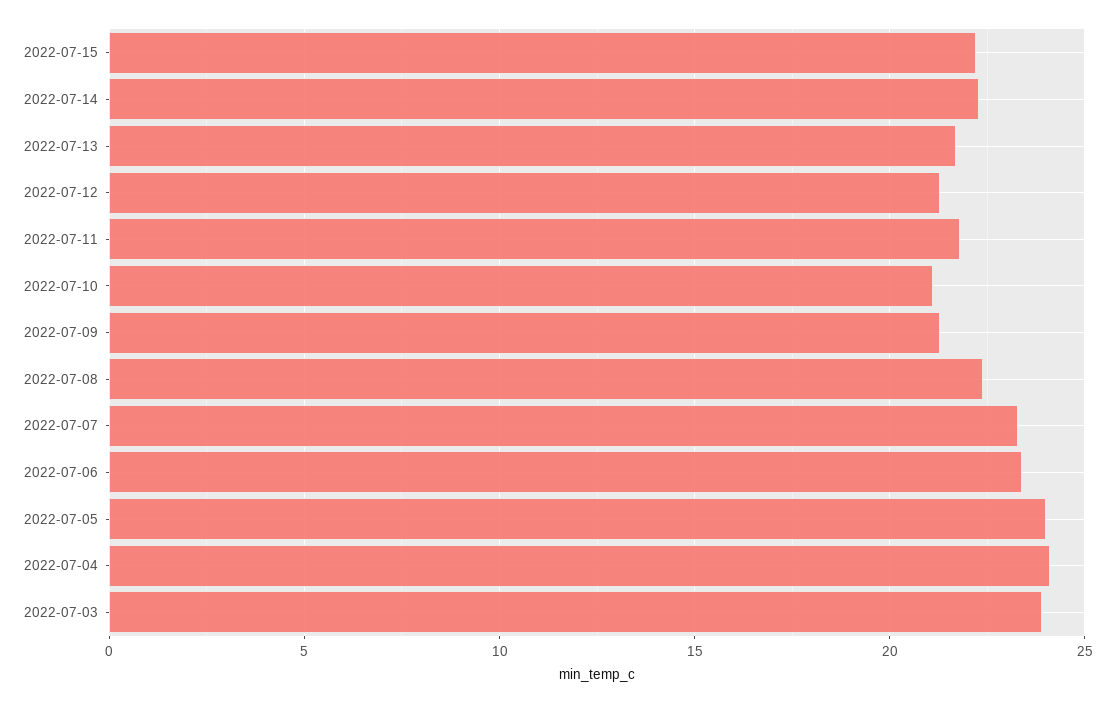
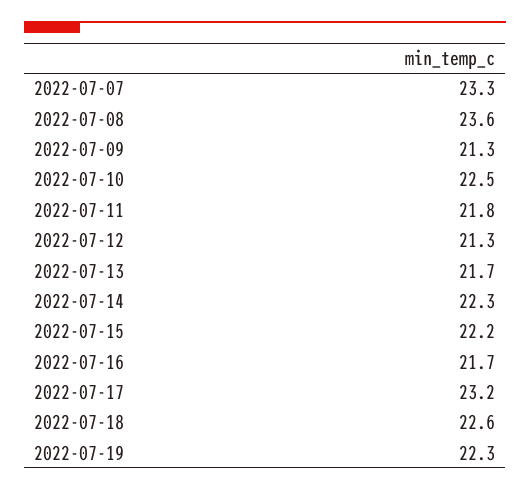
2022-07-10: 21 -> 22.5
2022-07-08: 22.5 -> 23.6
2022-07-06: 23.5 -> none
2022-07-05: 24 -> none
2022-07-04: 24 -> none
2022-07-03: 24 -> none
2022-07-16: none -> 21.7
2022-07-17: none -> 23.2
2022-07-18: none -> 22.6
2022-07-19: none -> 22.3

